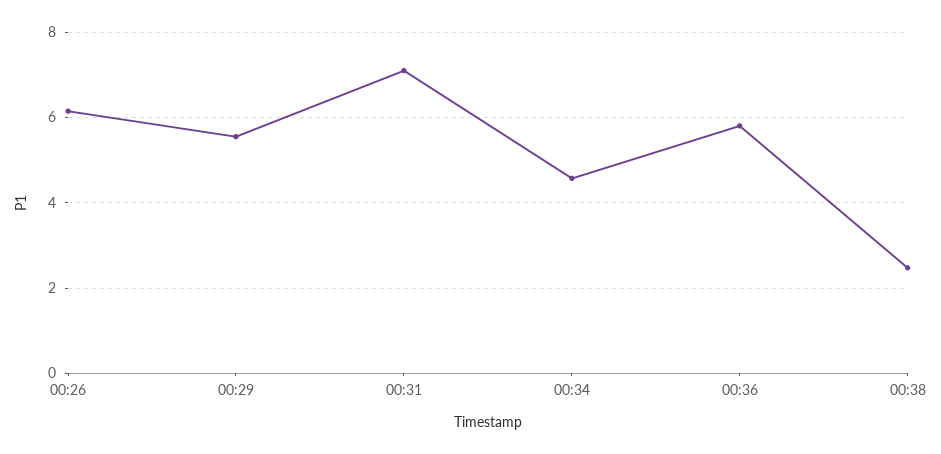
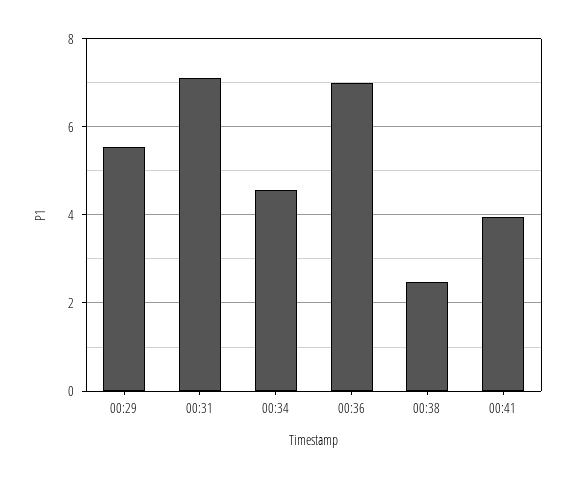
00:26: 6.2 -> none
00:36: 5.8 -> 7
00:41: none -> 4

